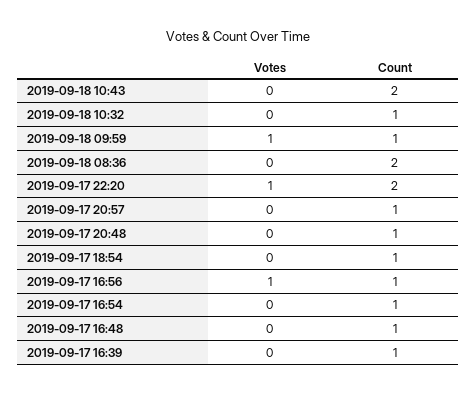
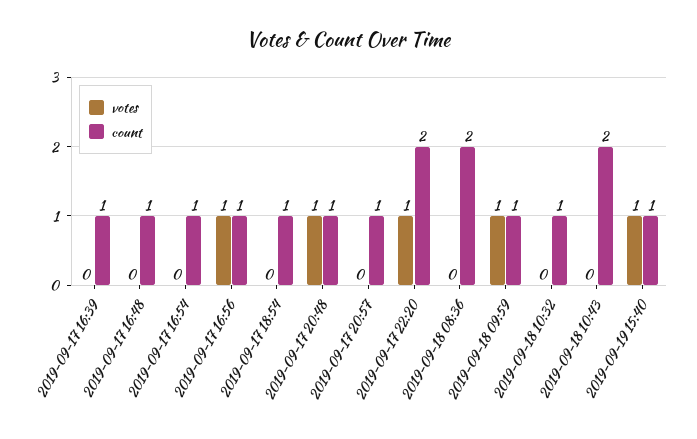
Votes, 2019-09-17 20:48: 0 -> 1
Votes, 2019-09-19 15:40: none -> 1
Count, 2019-09-19 15:40: none -> 1

